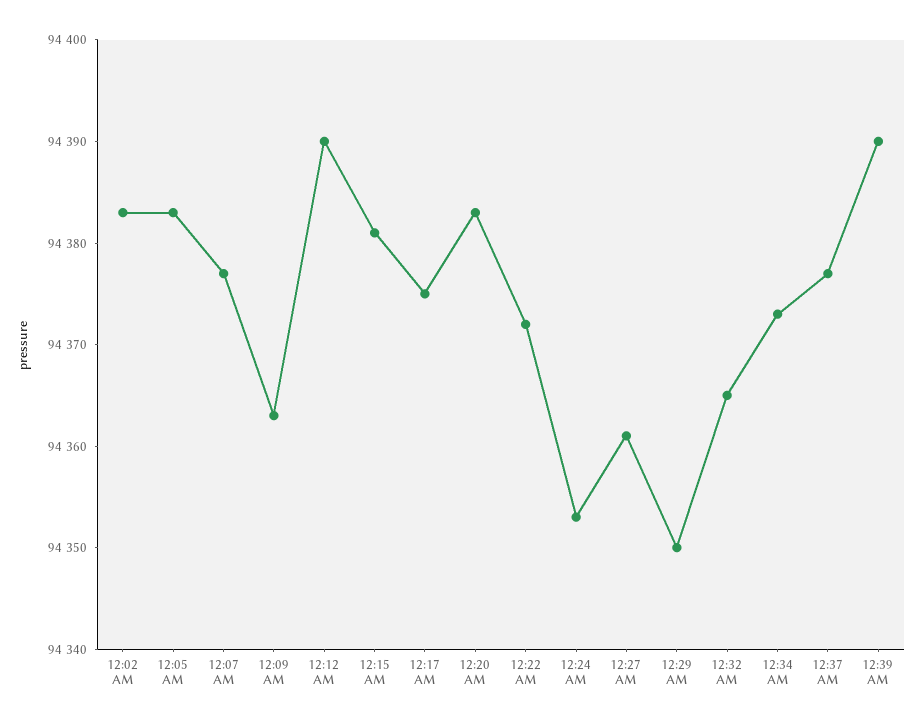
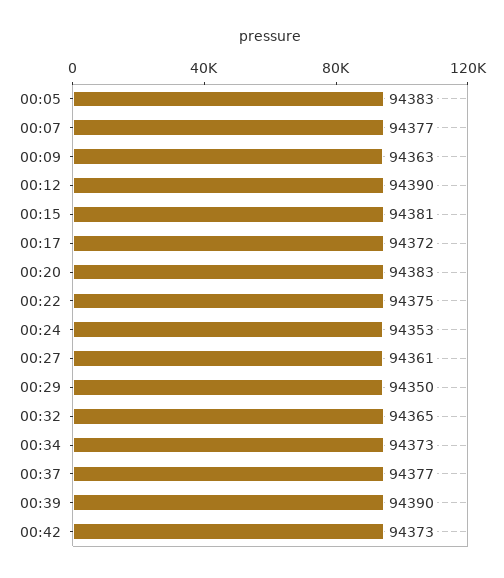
12:02 AM: 94383 -> none
12:17 AM: 94375 -> 94372
12:22 AM: 94372 -> 94375
00:42: none -> 94373

